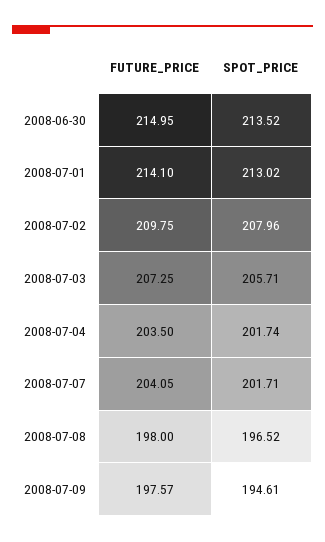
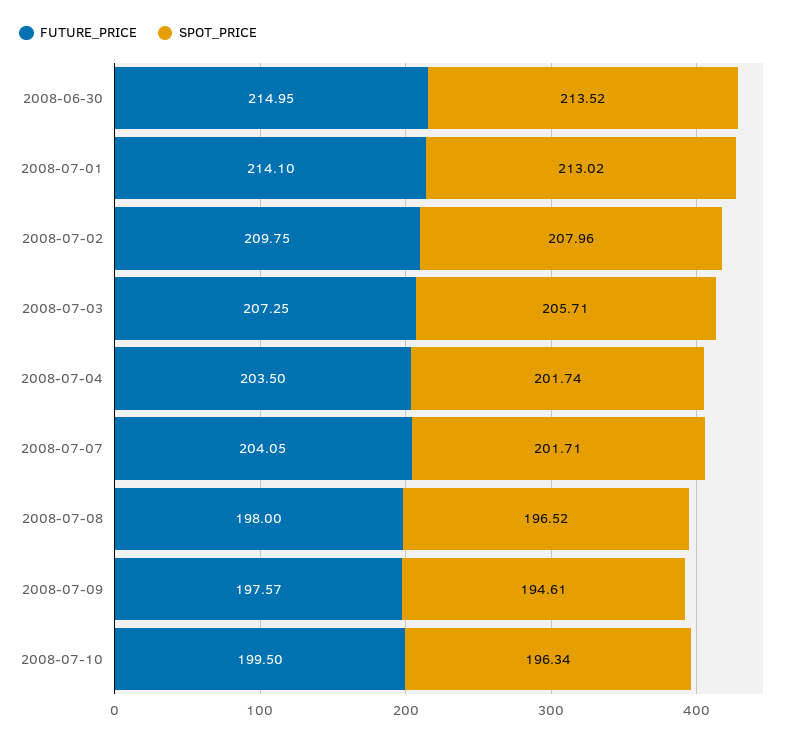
FUTURE_PRICE, 2008-07-10: none -> 199.5
SPOT_PRICE, 2008-07-10: none -> 196.34

